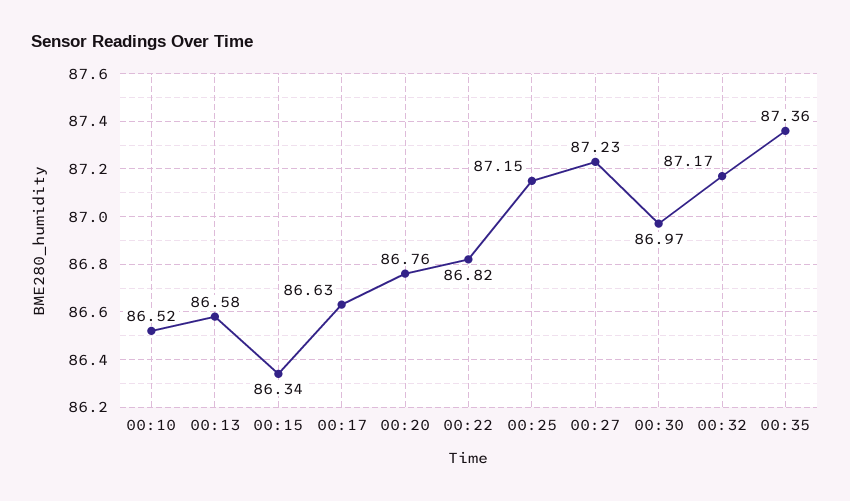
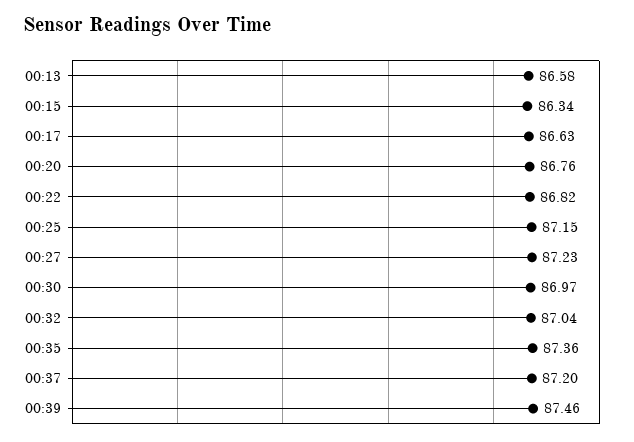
00:10: 86.52 -> none
00:32: 87.17 -> 87.04
00:37: none -> 87.2
00:39: none -> 87.46

